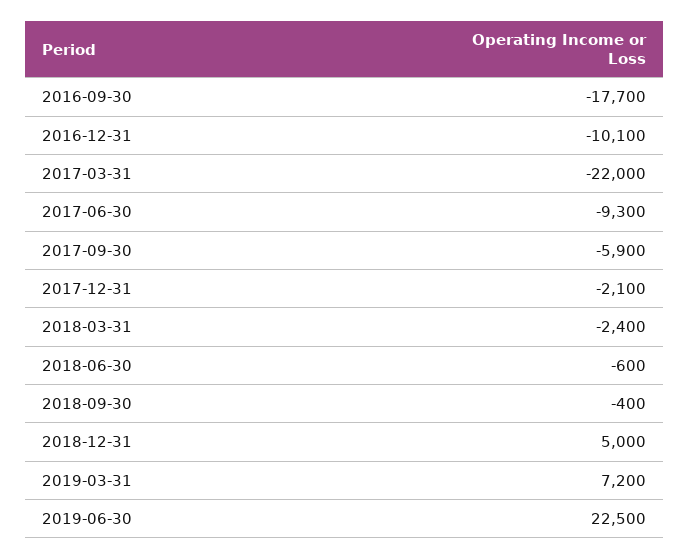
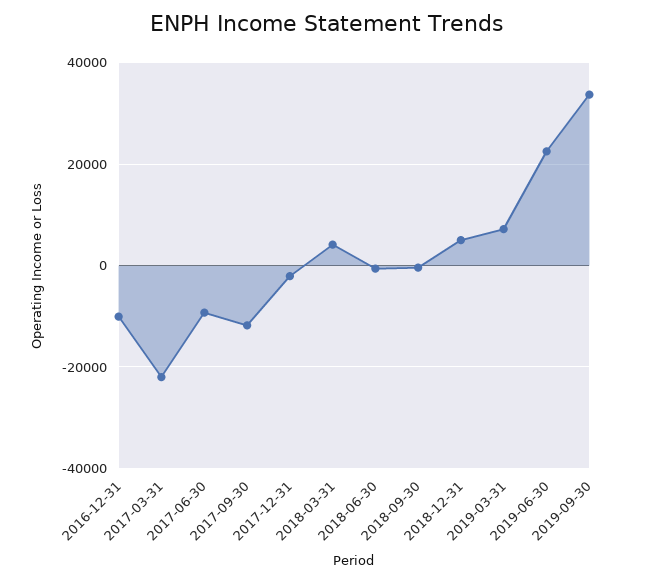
2016-09-30: -17700 -> none
2017-09-30: -5900 -> -12000
2018-03-31: -2400 -> 4000
2019-09-30: none -> 34000

